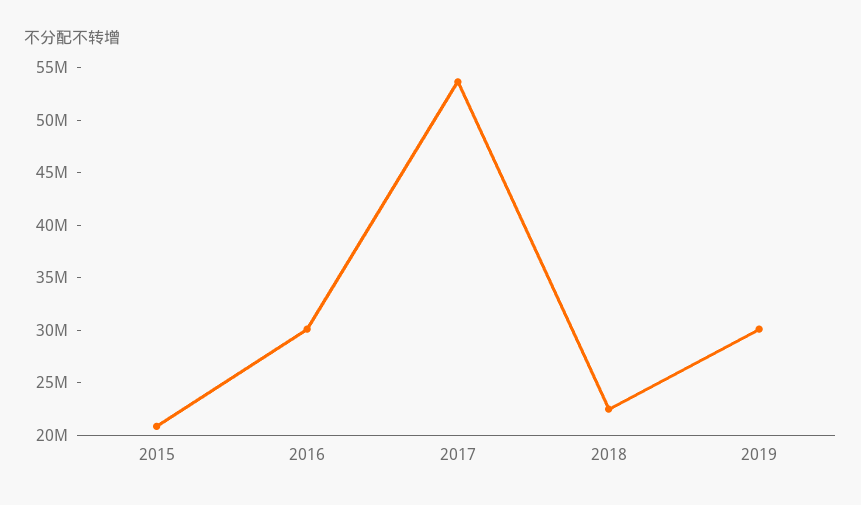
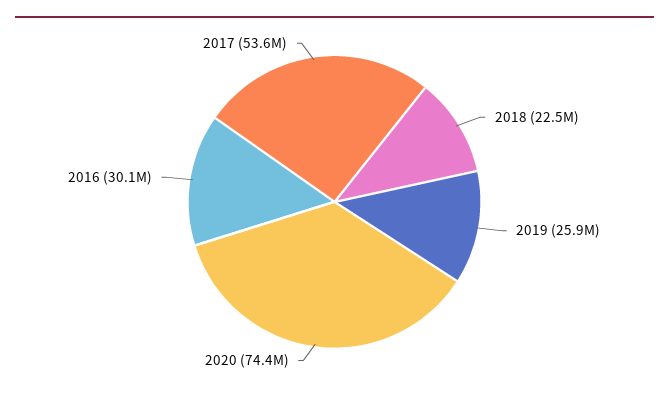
2015: 21000000 -> none
2019: 30000000 -> 25900000
2020: none -> 74400000

